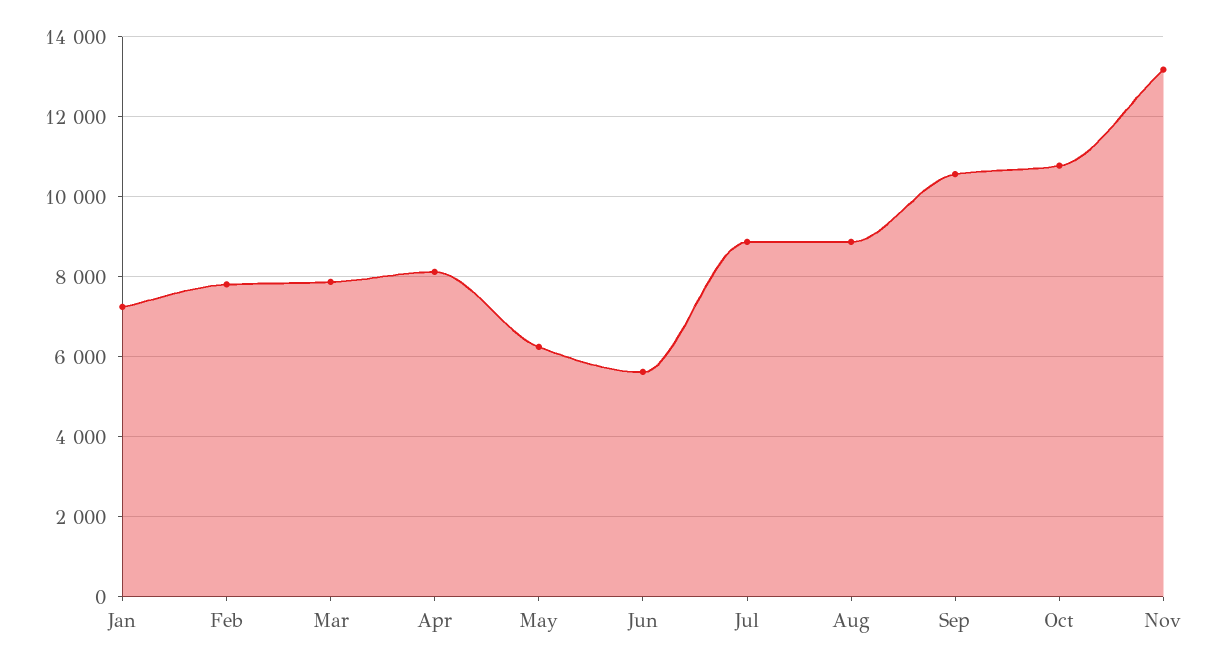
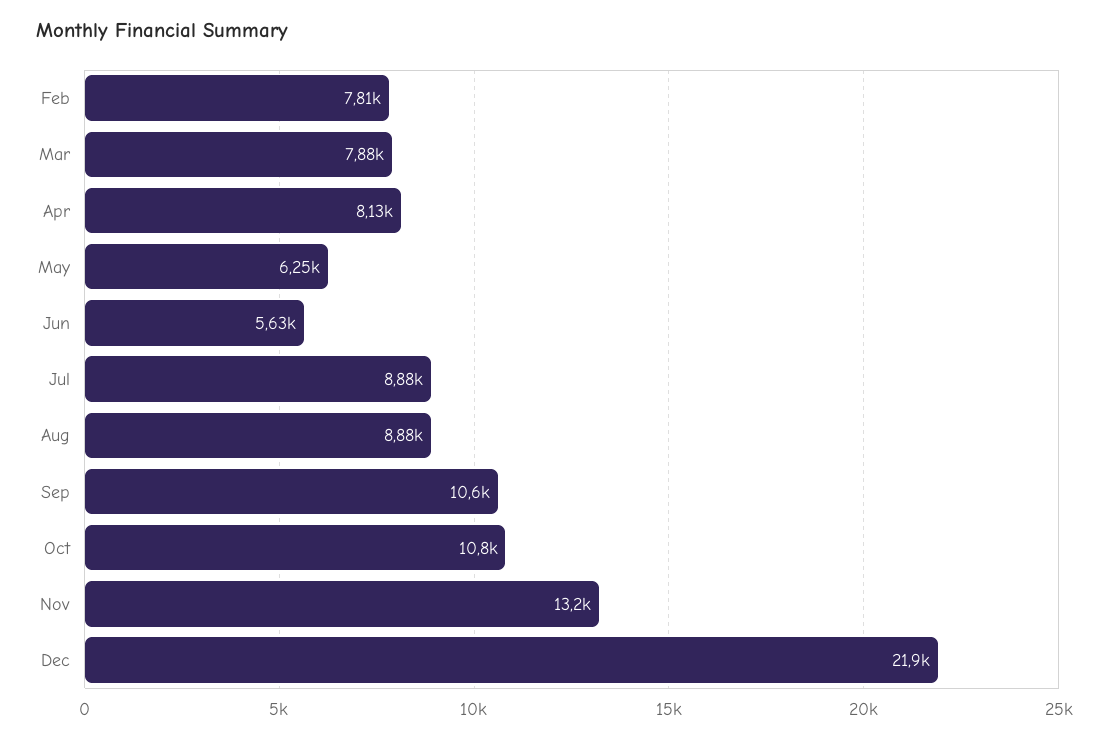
Jan: 7200 -> none
Dec: none -> 21900

